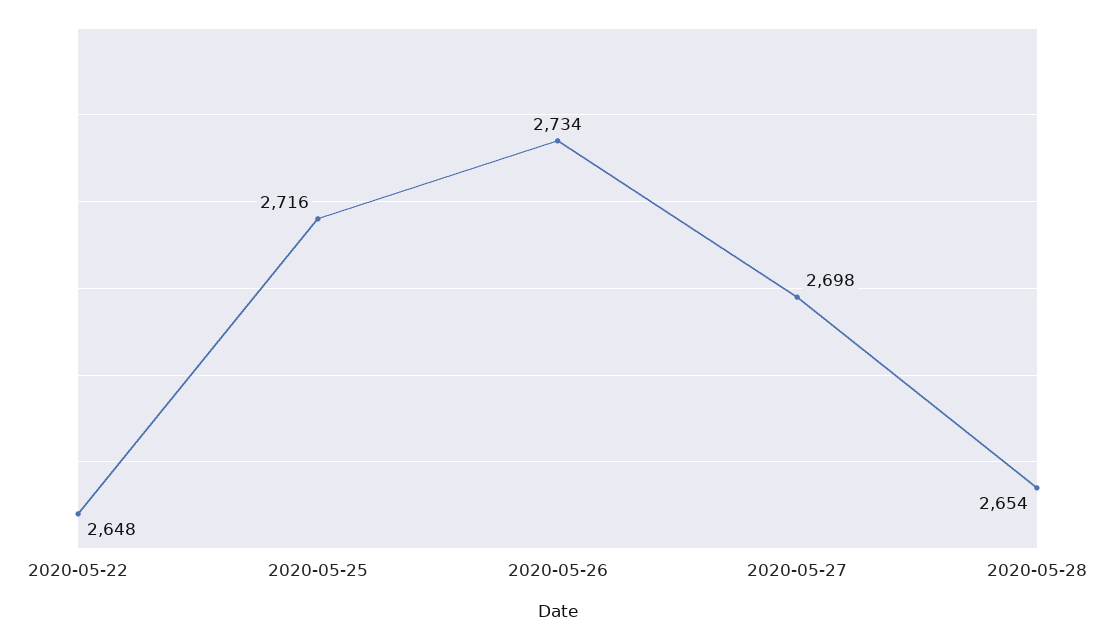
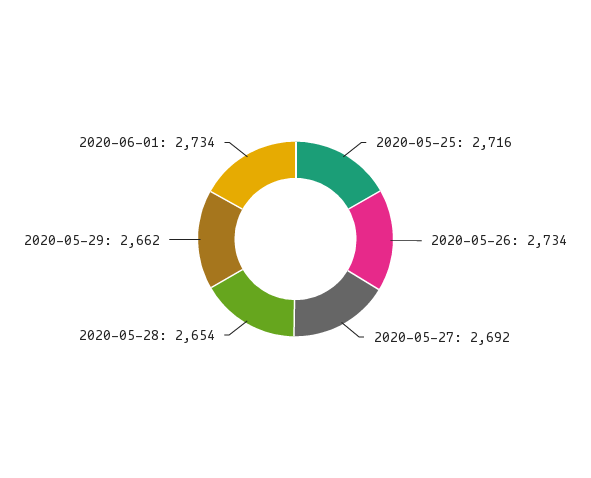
2020-05-22: 2648 -> none
2020-05-27: 2698 -> 2692
2020-05-29: none -> 2662
2020-06-01: none -> 2734

